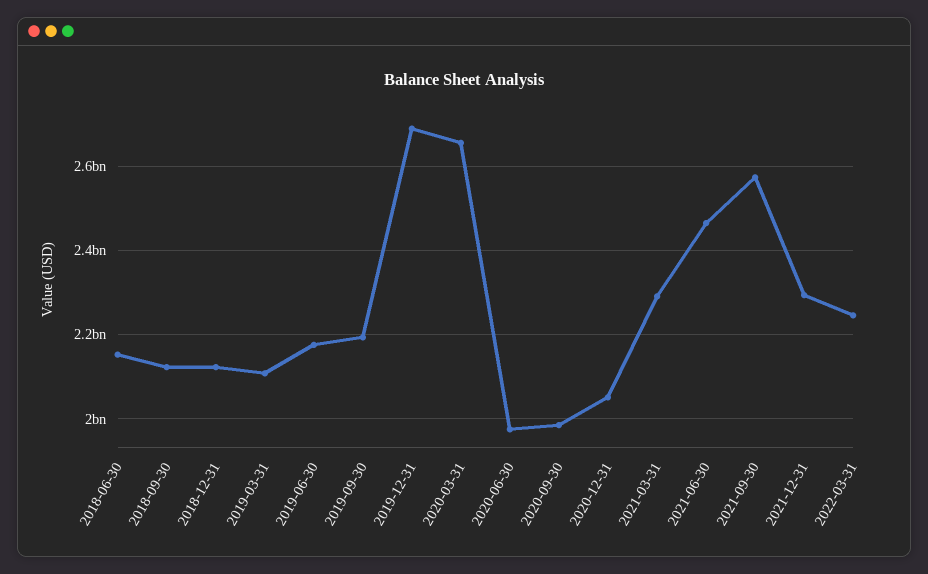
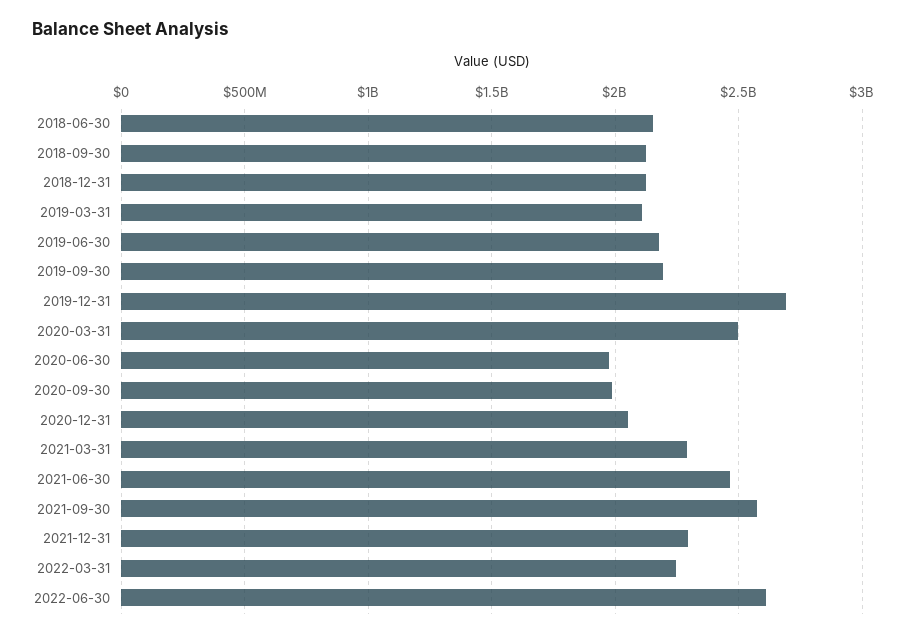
2020-03-31: 2660000000 -> 2500000000
2022-06-30: none -> 2600000000

